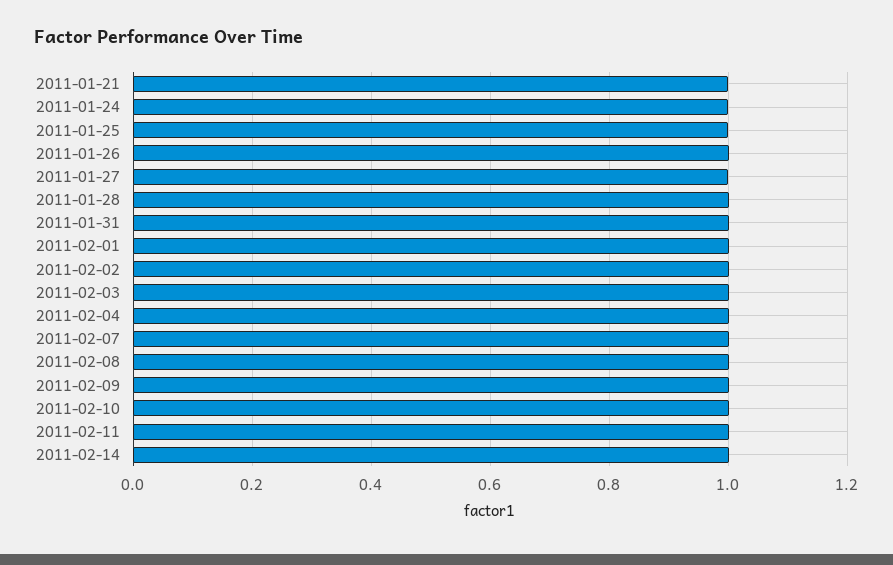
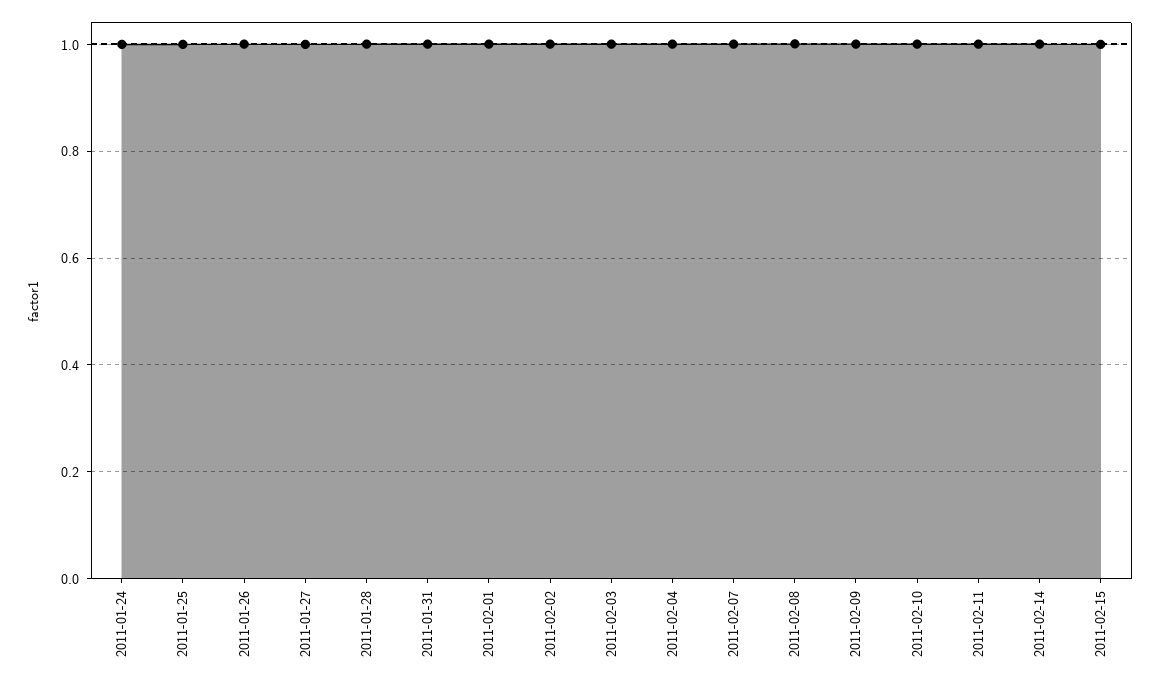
2011-01-21: 1 -> none
2011-02-15: none -> 1

